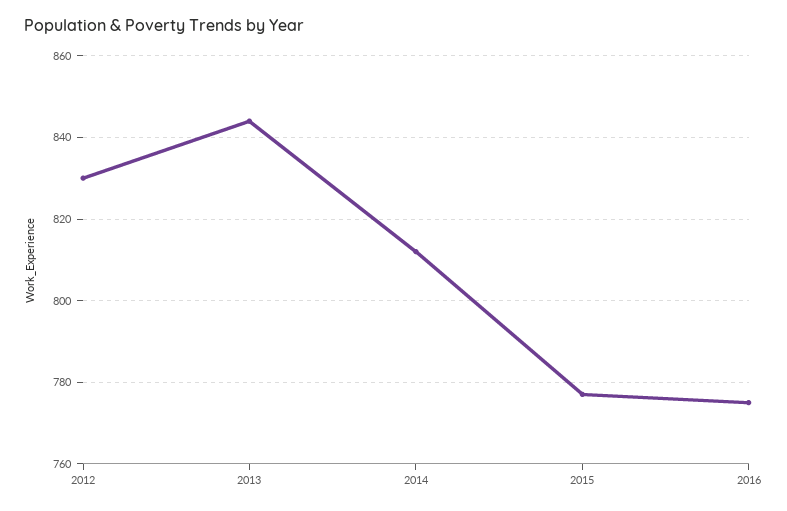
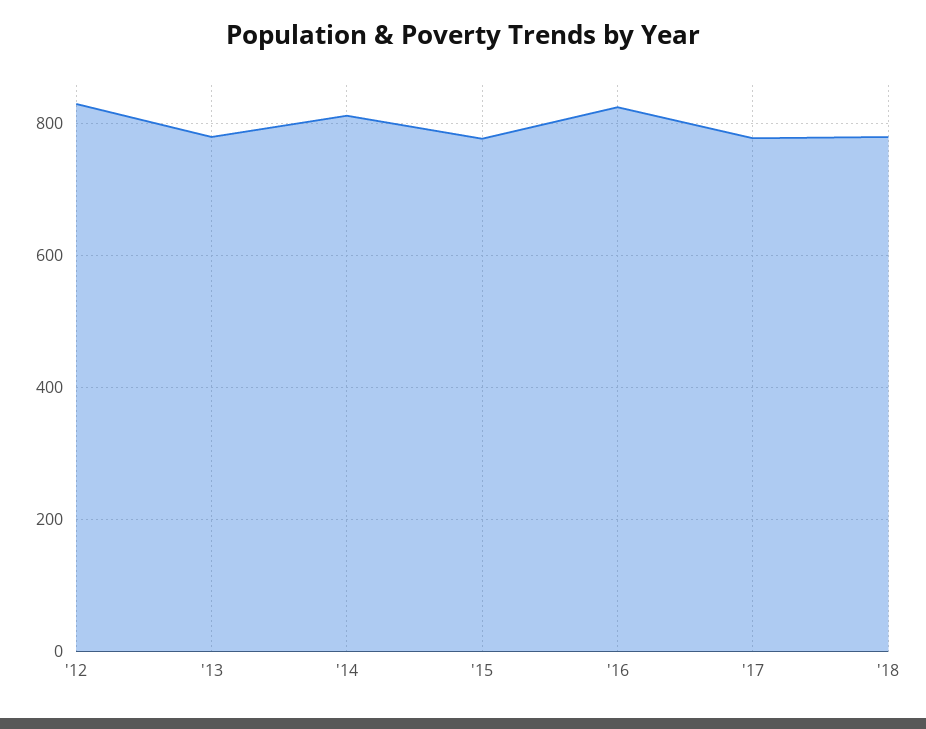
2013: 845 -> 780
2016: 775 -> 820
'17: none -> 780
'18: none -> 780

